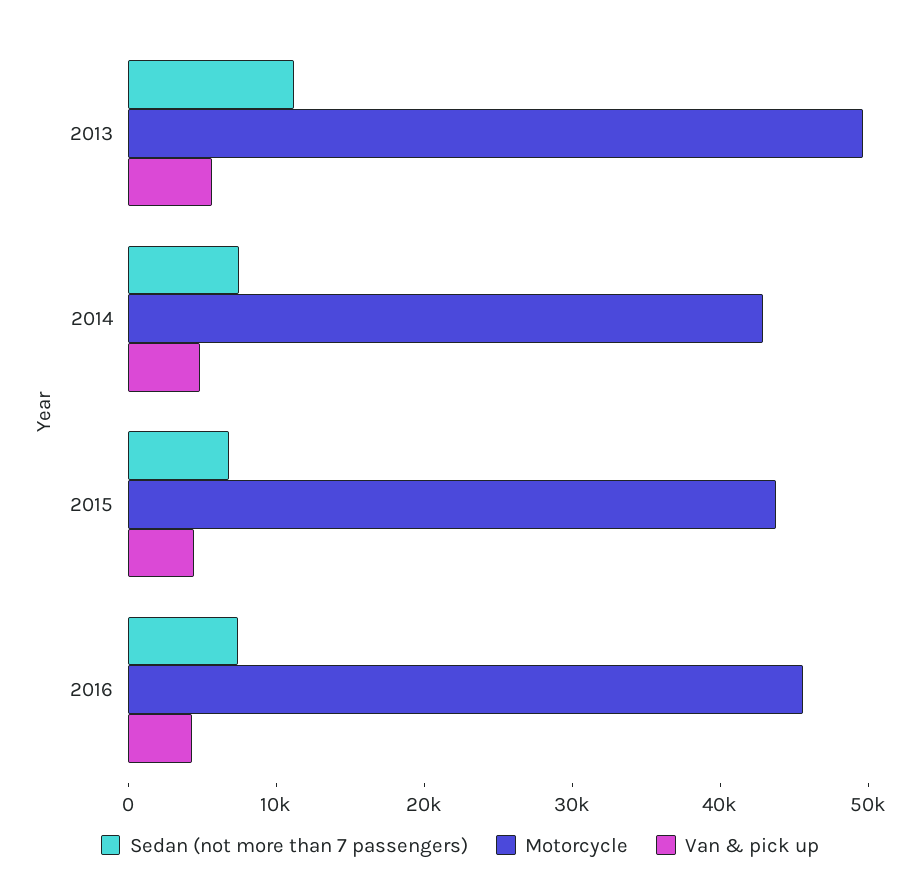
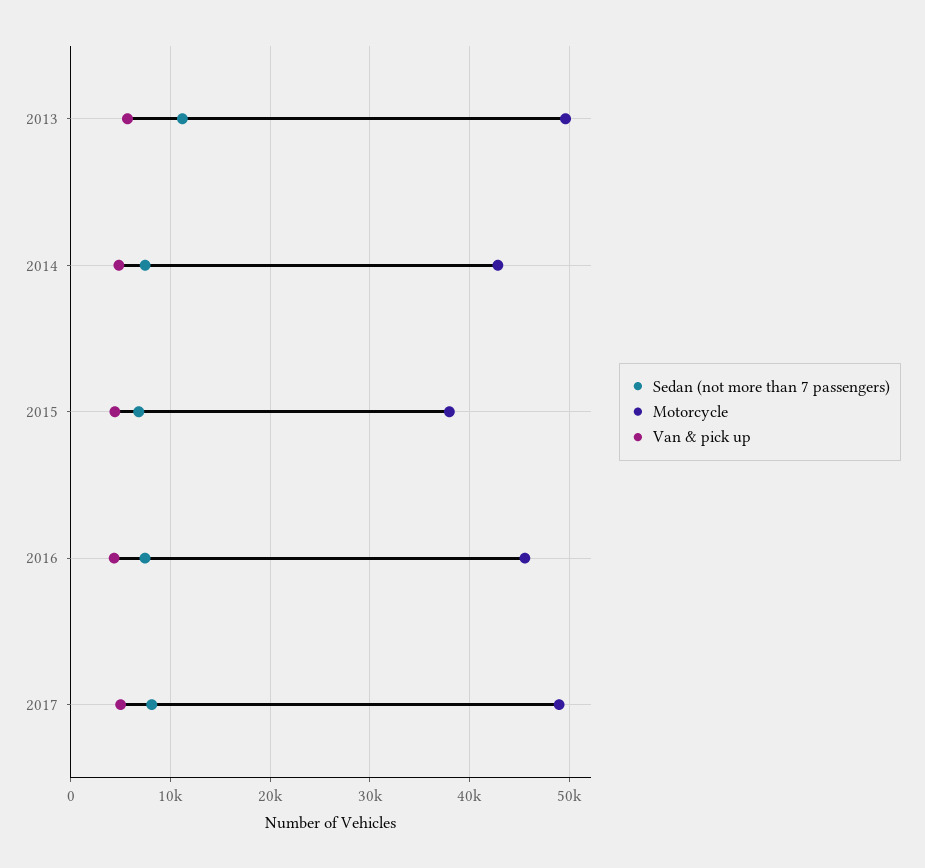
Motorcycle, 2015: 44000 -> 38000
Sedan (not more than 7 passengers), 2017: none -> 8000
Motorcycle, 2017: none -> 49000
Van & pick up, 2017: none -> 5000

